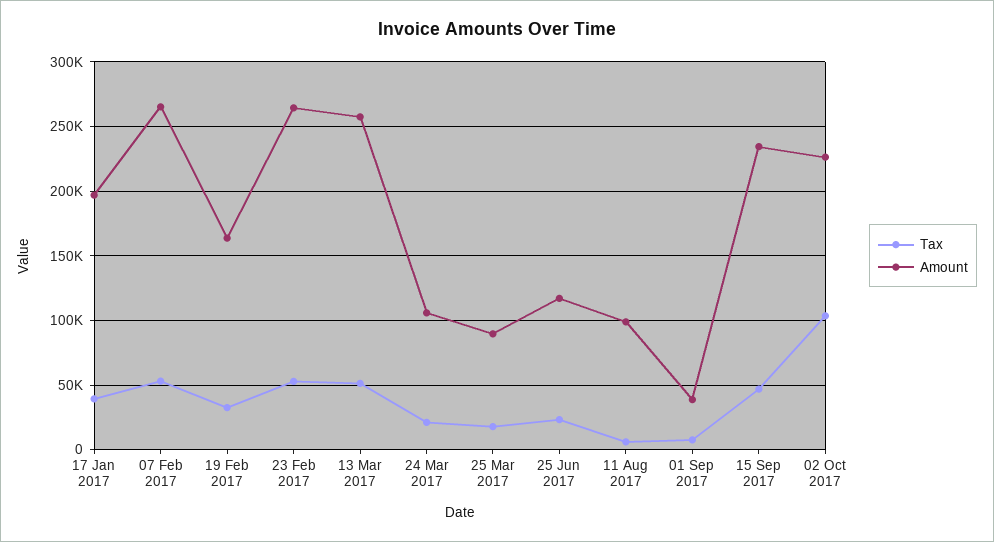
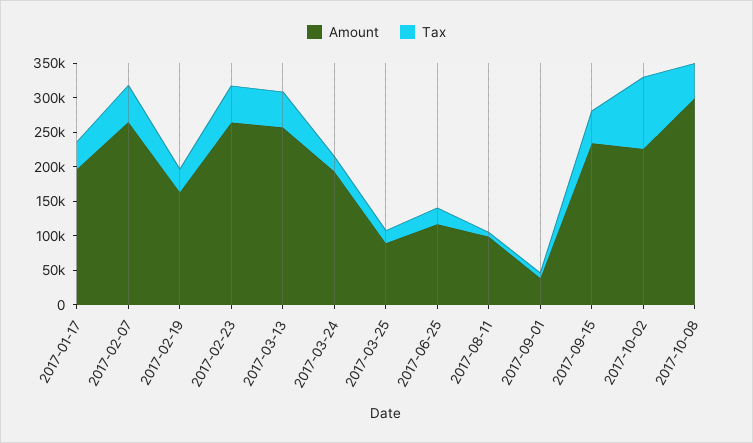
Amount, 24 Mar 2017: 105000 -> 200000
Amount, 2017-10-08: none -> 300000
Tax, 2017-10-08: none -> 50000

